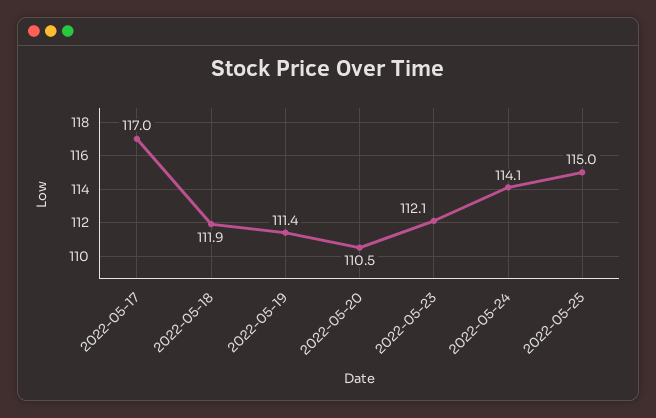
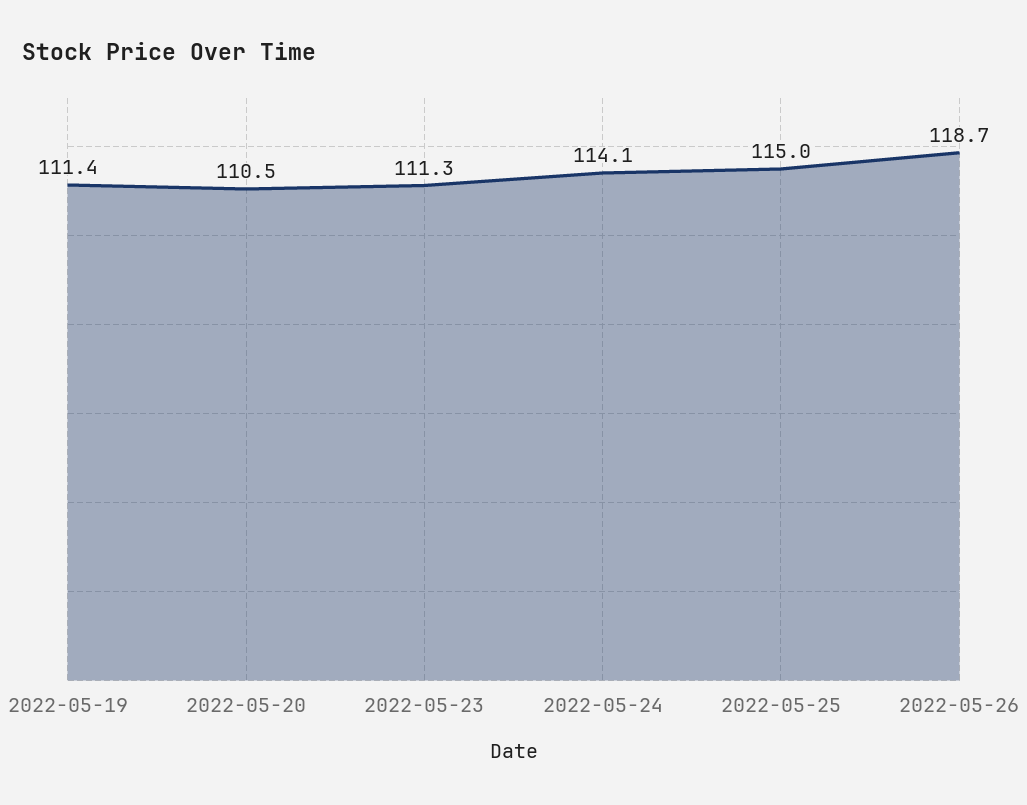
2022-05-17: 117 -> none
2022-05-18: 111.9 -> none
2022-05-23: 112.1 -> 111.3
2022-05-26: none -> 118.7

